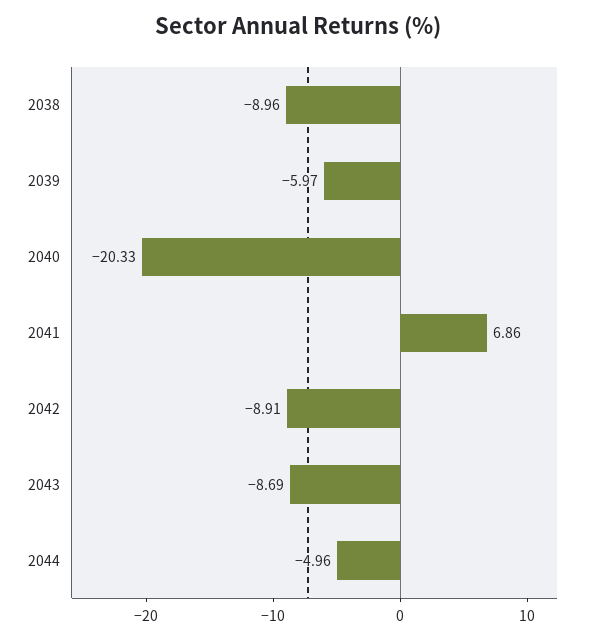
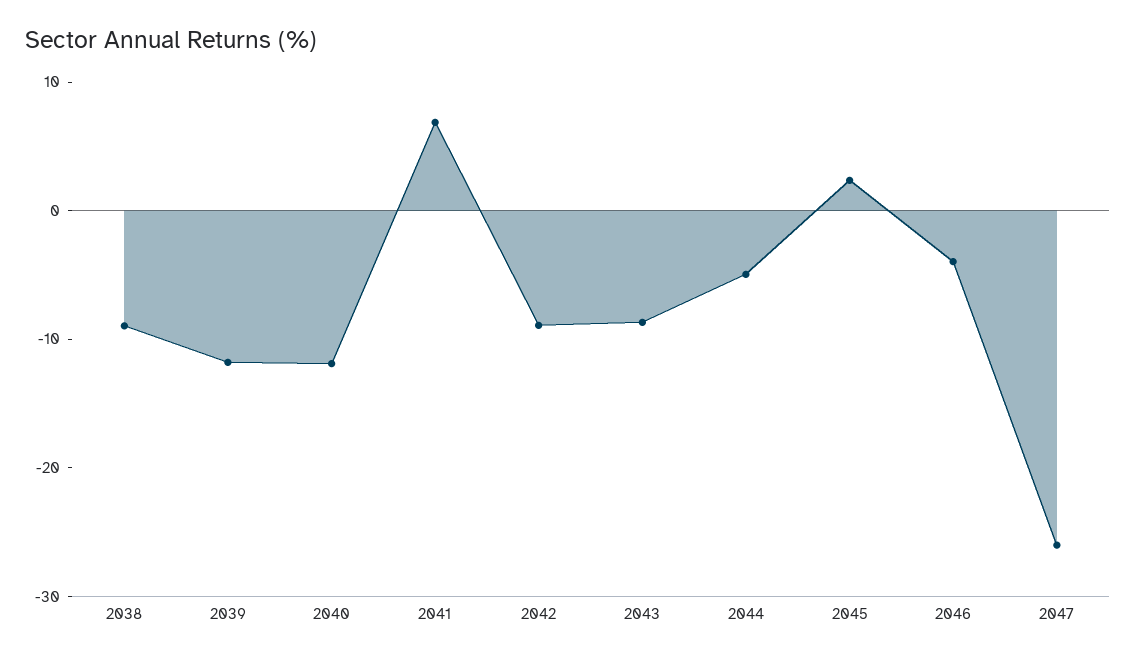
2039: -5.97 -> -12
2040: -20.33 -> -12
2045: none -> 2
2046: none -> -4
2047: none -> -26

